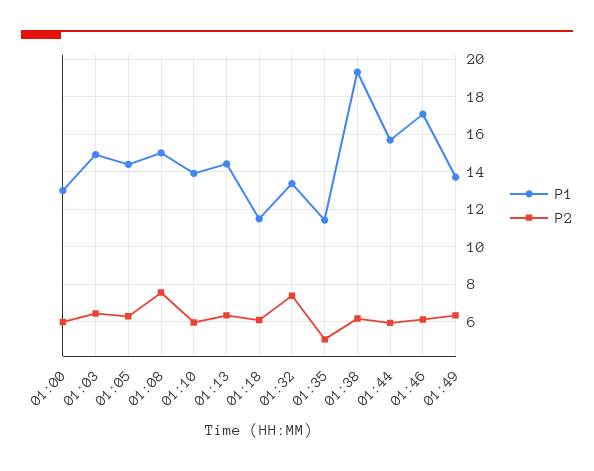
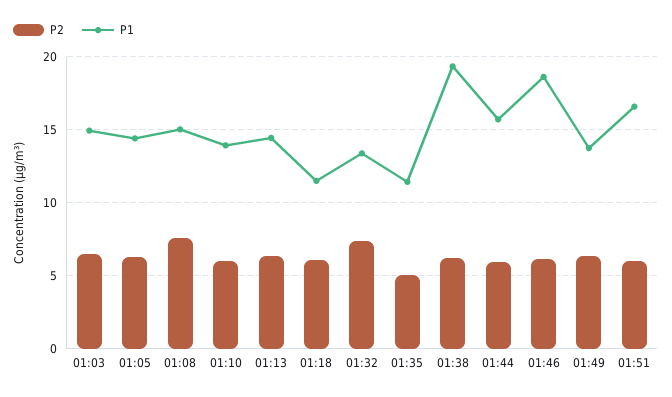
P1, 01:00: 13 -> none
P2, 01:00: 6 -> none
P1, 01:46: 17 -> 18.5
P2, 01:51: none -> 6
P1, 01:51: none -> 16.5

